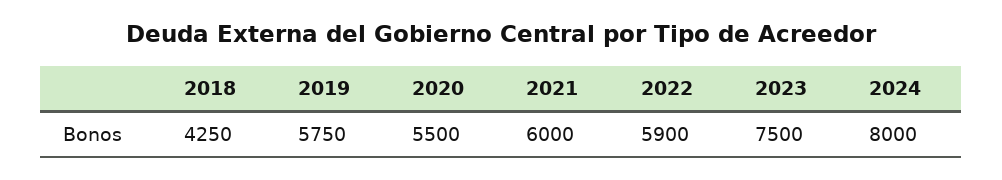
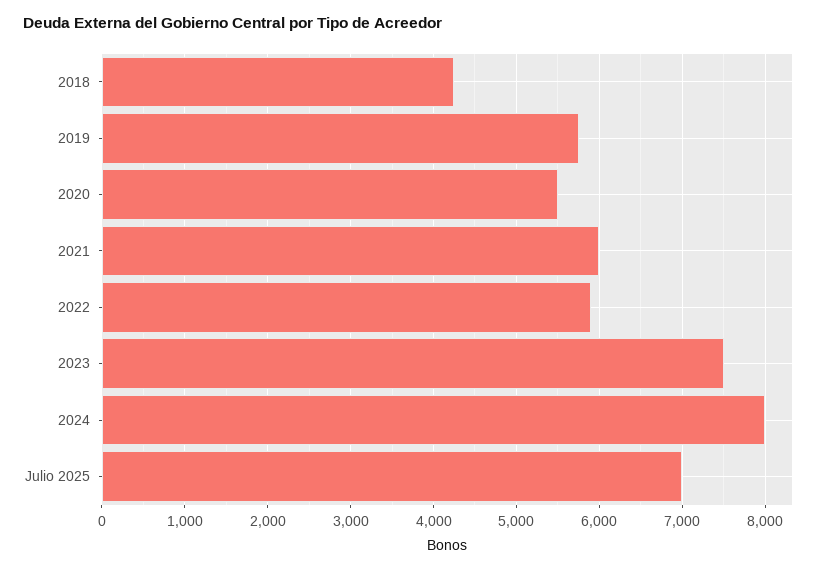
Julio 2025: none -> 7000

